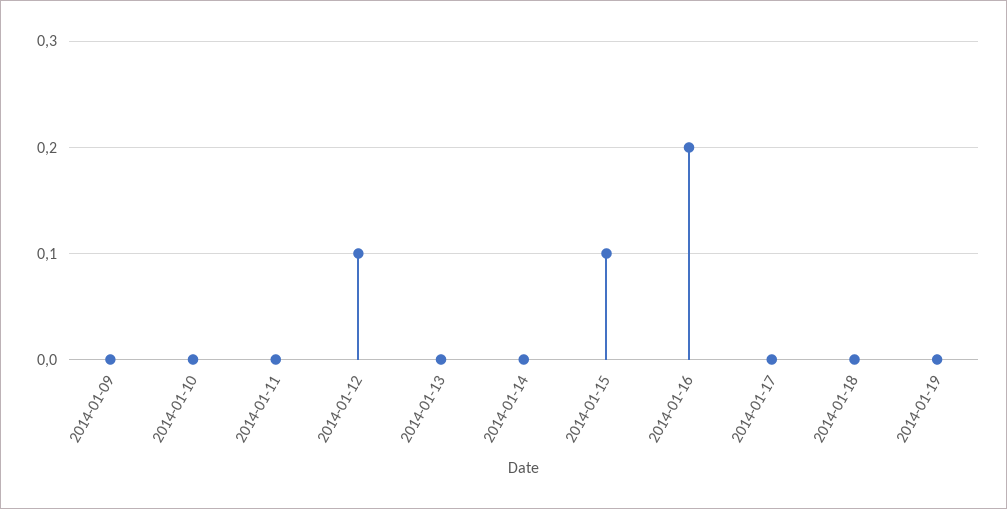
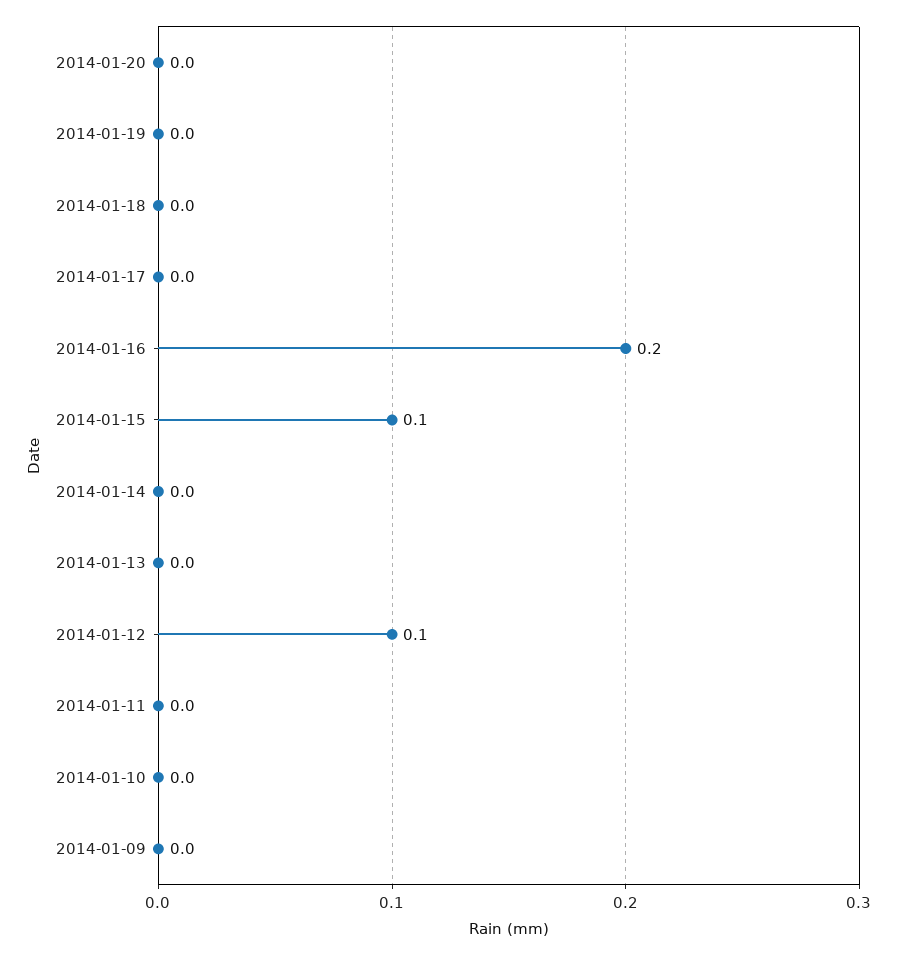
2014-01-20: none -> 0

